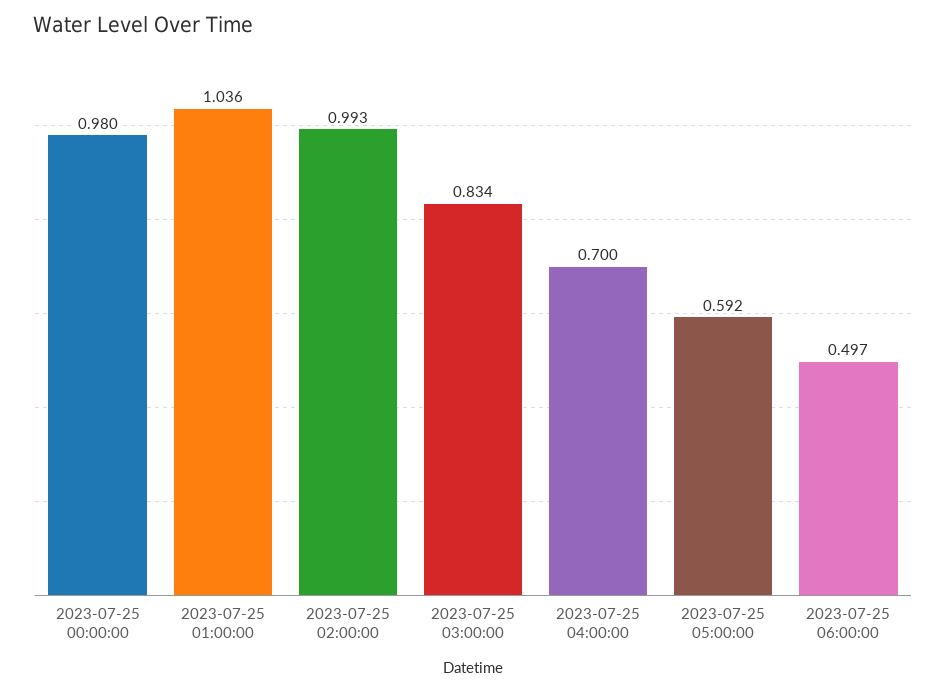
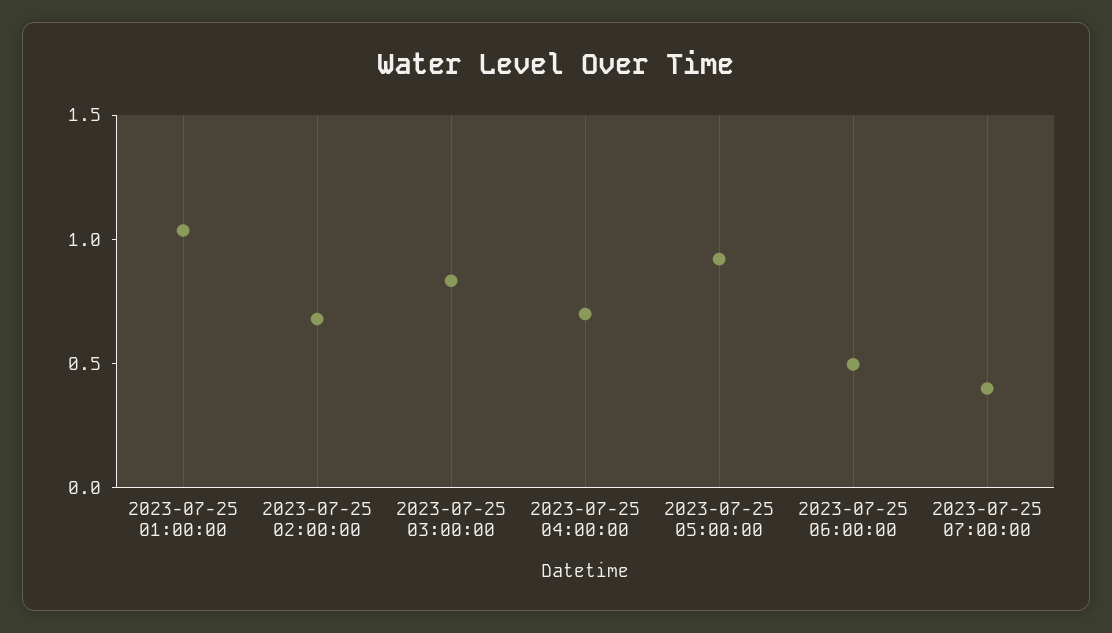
2023-07-25 00:00:00: 0.98 -> none
2023-07-25 02:00:00: 0.993 -> 0.7
2023-07-25 05:00:00: 0.592 -> 0.9
2023-07-25 07:00:00: none -> 0.4

